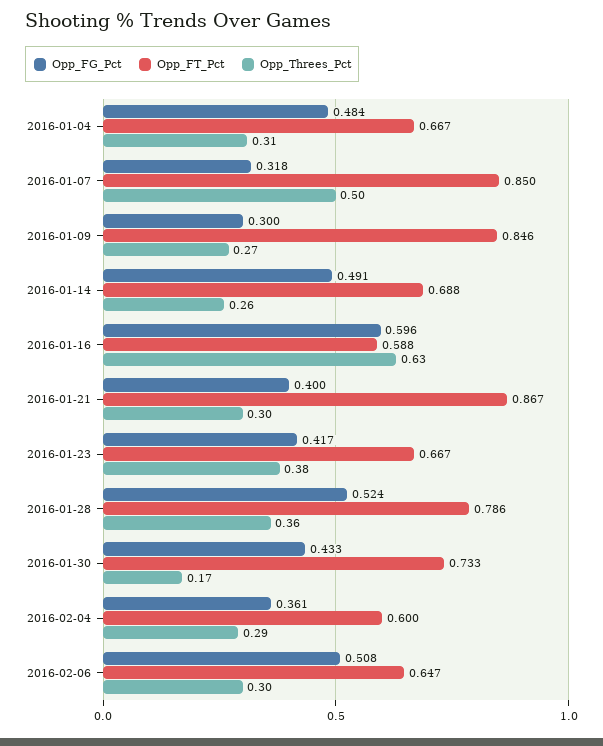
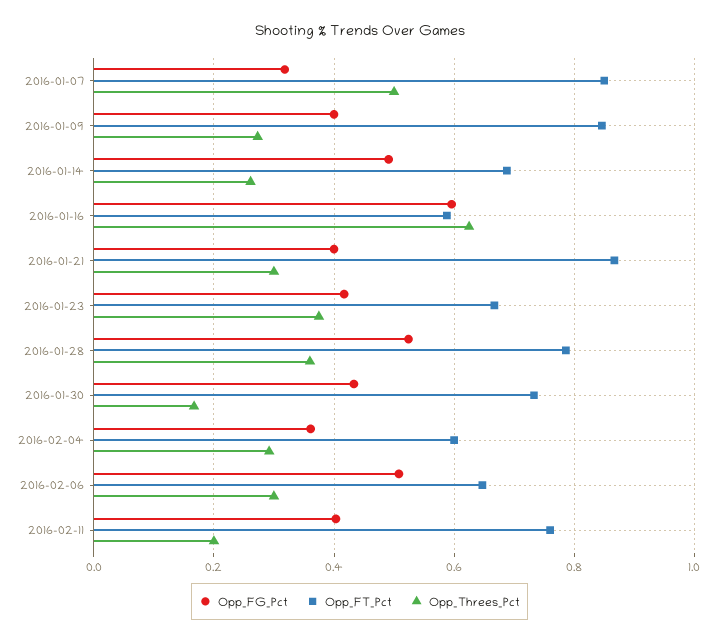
Opp_FG_Pct, 2016-01-04: 0.484 -> none
Opp_FT_Pct, 2016-01-04: 0.667 -> none
Opp_Threes_Pct, 2016-01-04: 0.31 -> none
Opp_FG_Pct, 2016-01-09: 0.3 -> 0.4
Opp_FG_Pct, 2016-02-11: none -> 0.4
Opp_FT_Pct, 2016-02-11: none -> 0.76
Opp_Threes_Pct, 2016-02-11: none -> 0.2

